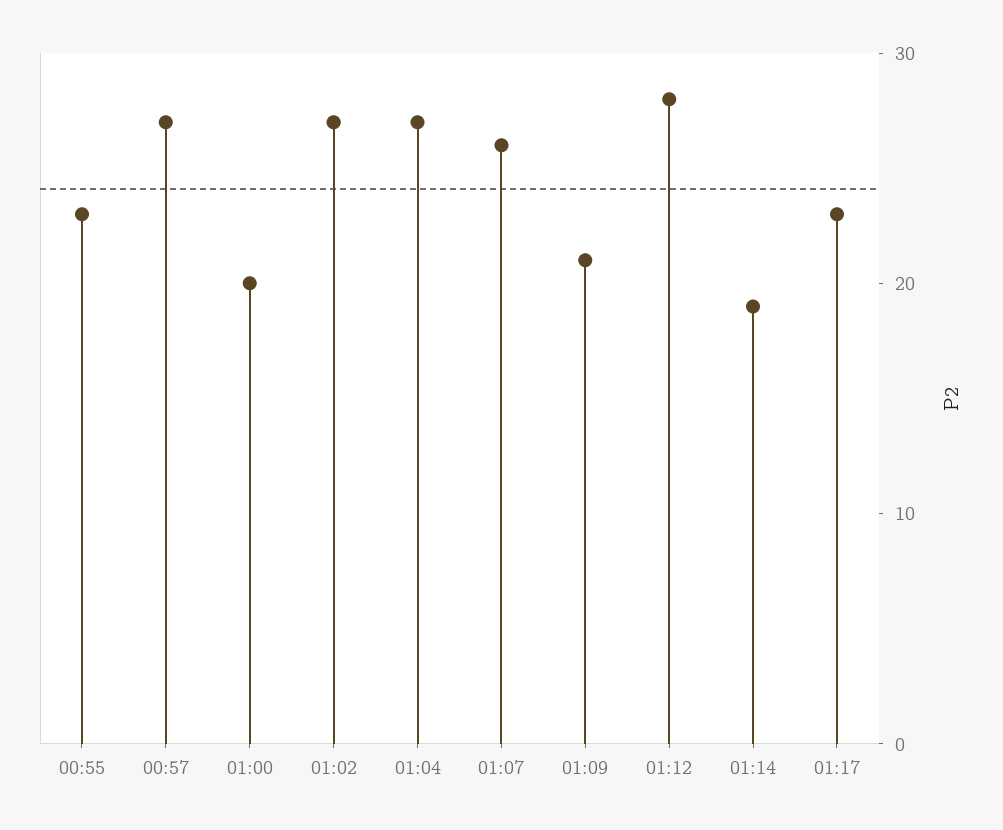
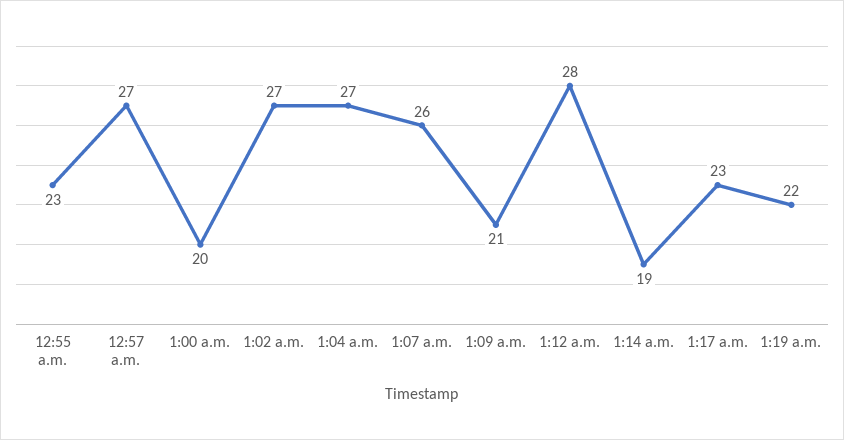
1:19 a.m.: none -> 22

